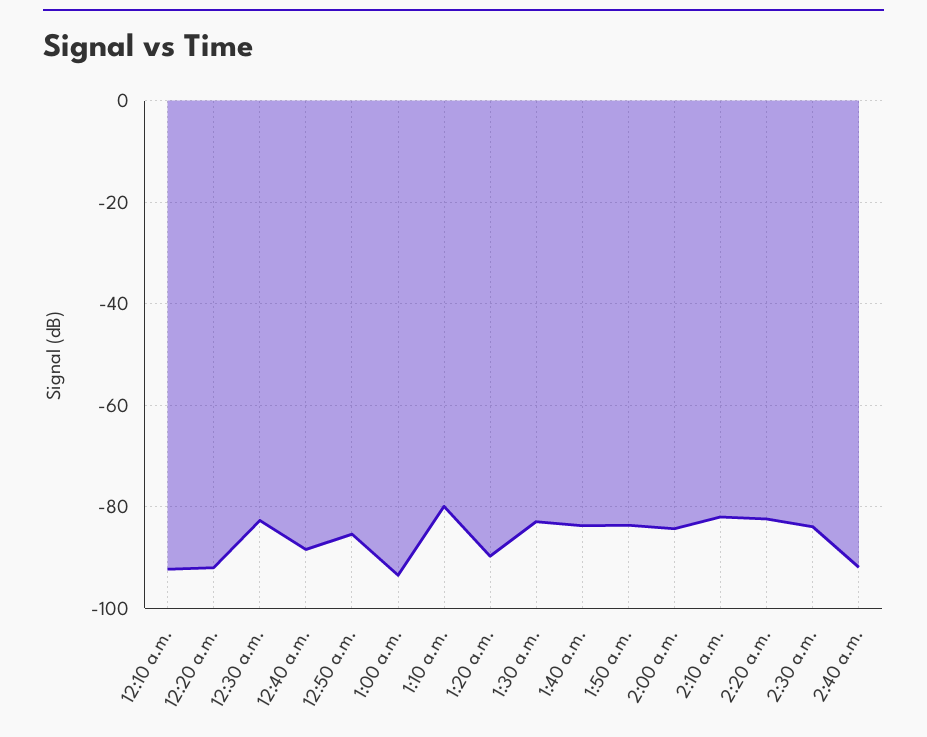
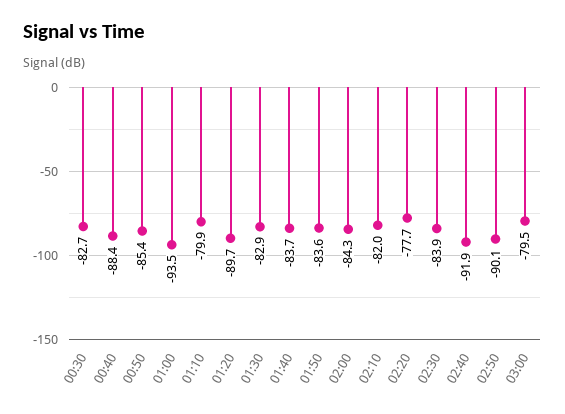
12:10 a.m.: -92 -> none
12:20 a.m.: -92 -> none
2:20 a.m.: -82 -> -77.7
02:50: none -> -90.1
03:00: none -> -79.5

